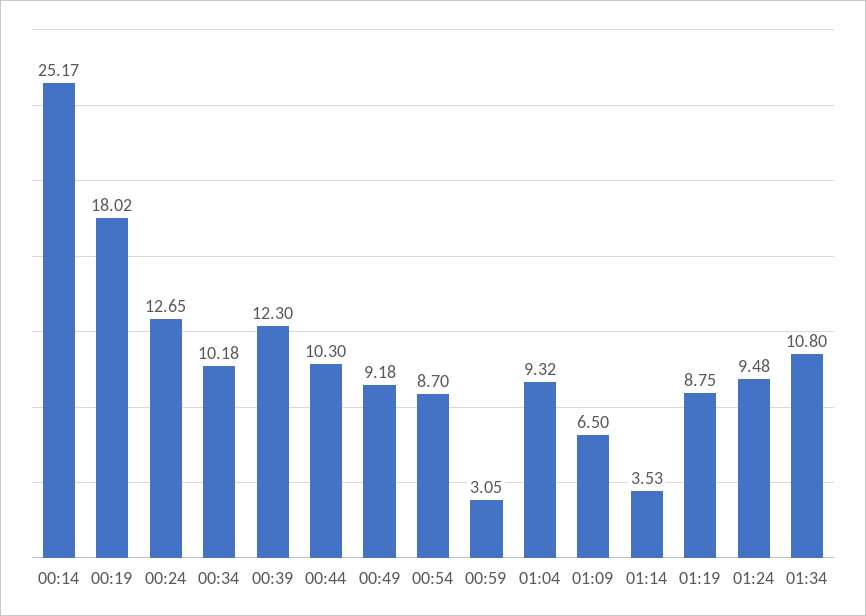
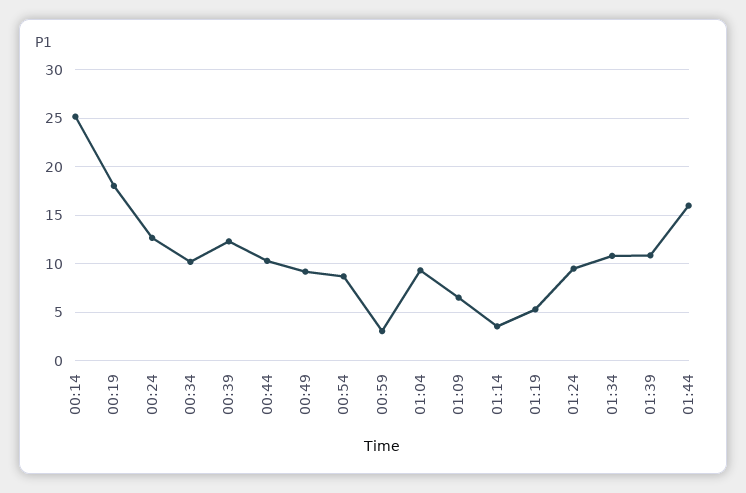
01:19: 8.75 -> 5
01:39: none -> 11
01:44: none -> 16

